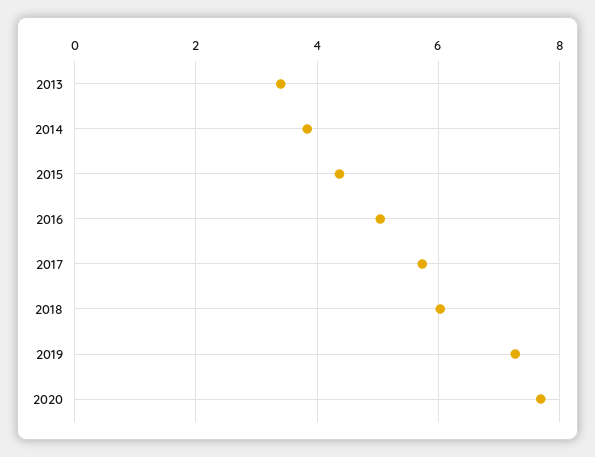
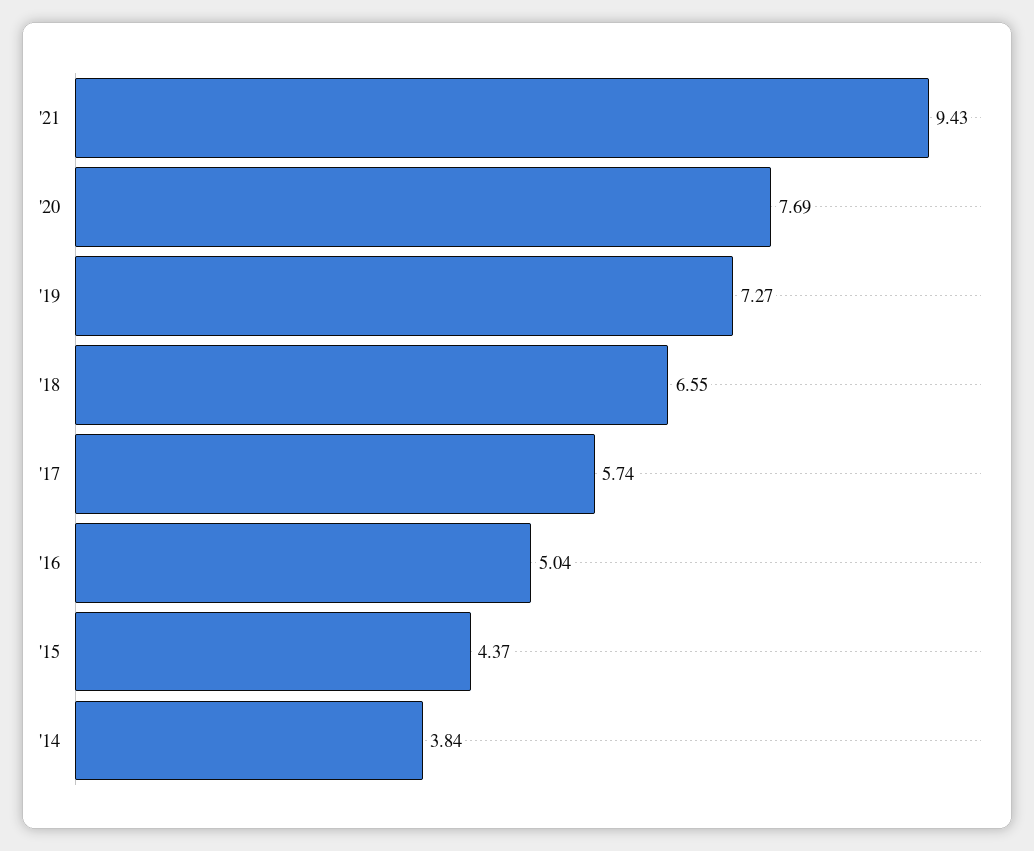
2013: 3.4 -> none
2018: 6 -> 6.55
'21: none -> 9.43

